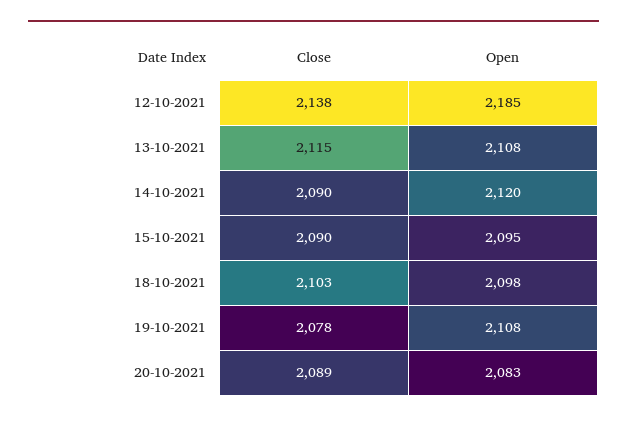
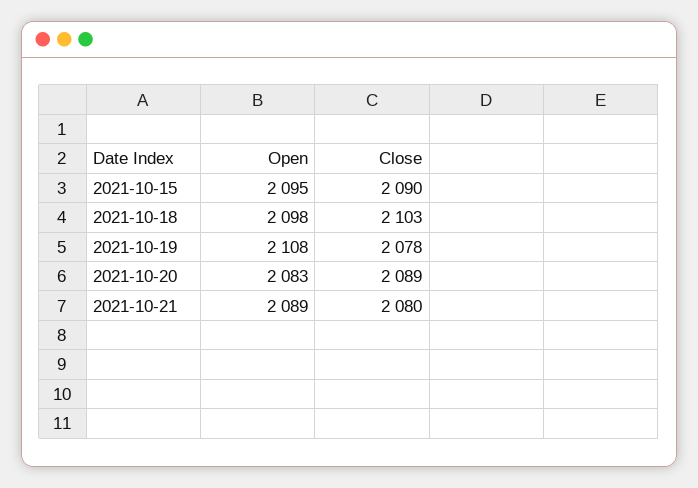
Close, 12-10-2021: 2138 -> none
Open, 12-10-2021: 2185 -> none
Close, 13-10-2021: 2115 -> none
Open, 13-10-2021: 2108 -> none
Close, 14-10-2021: 2090 -> none
Open, 14-10-2021: 2120 -> none
Open, 2021-10-21: none -> 2089
Close, 2021-10-21: none -> 2080

